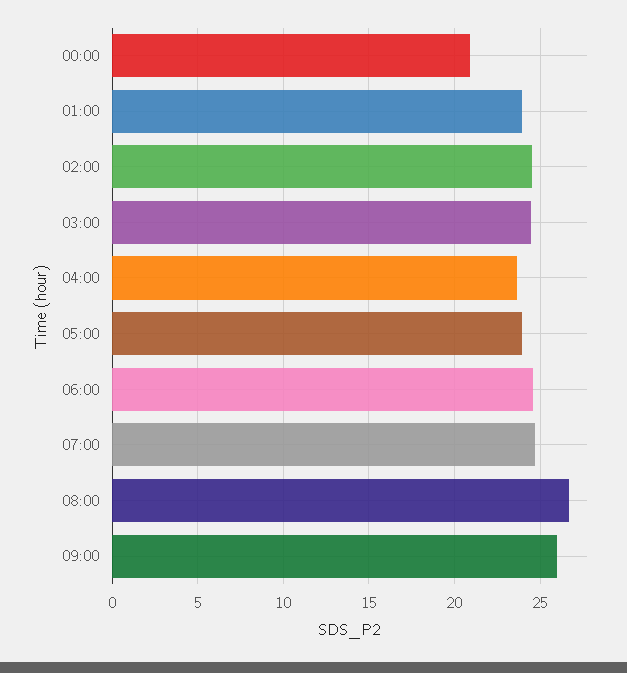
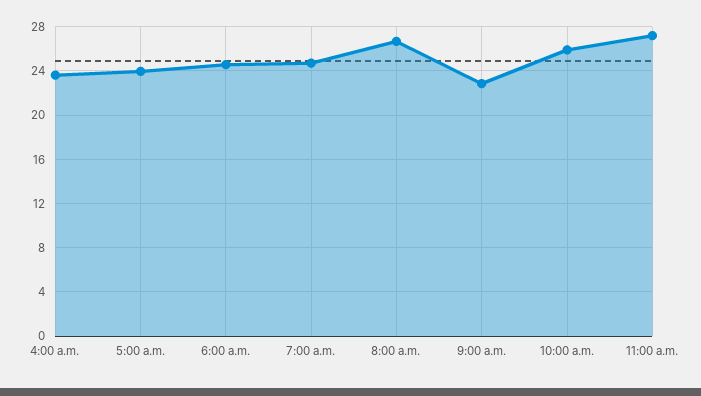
00:00: 21 -> none
01:00: 24 -> none
02:00: 24.5 -> none
03:00: 24.5 -> none
09:00: 26 -> 23
10:00 a.m.: none -> 26
11:00 a.m.: none -> 27

